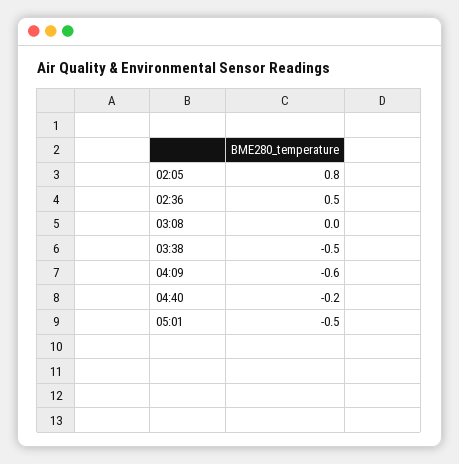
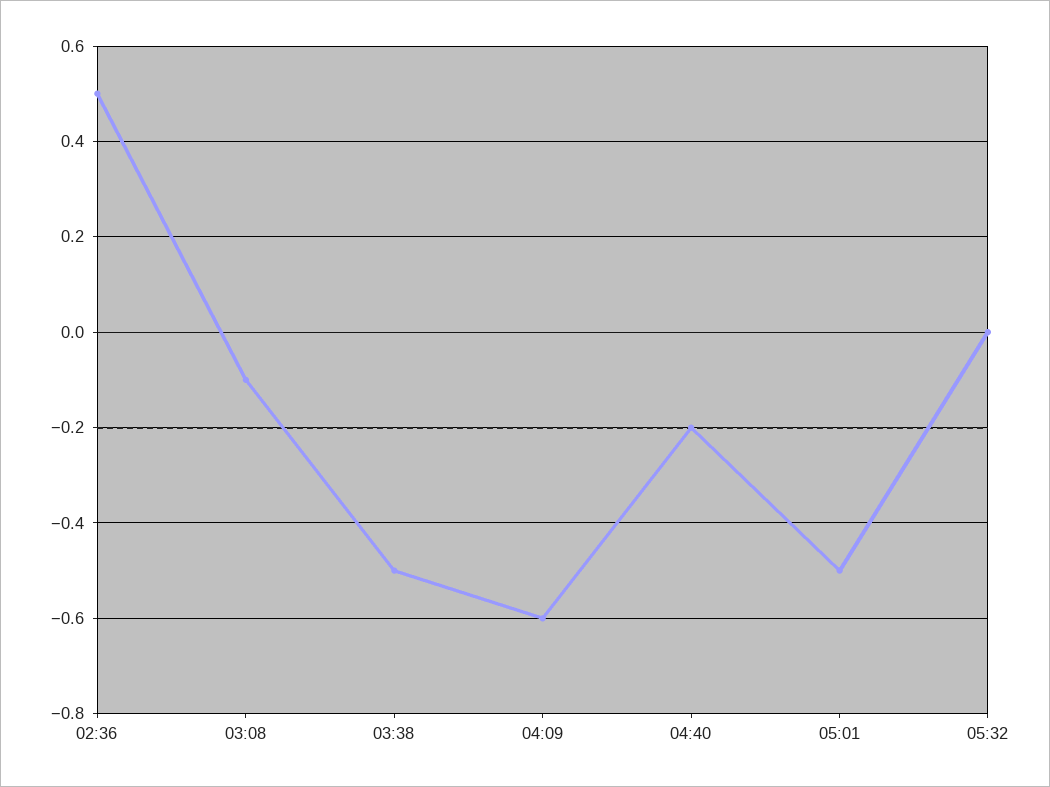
02:05: 0.8 -> none
03:08: 0 -> -0.1
05:32: none -> 0

